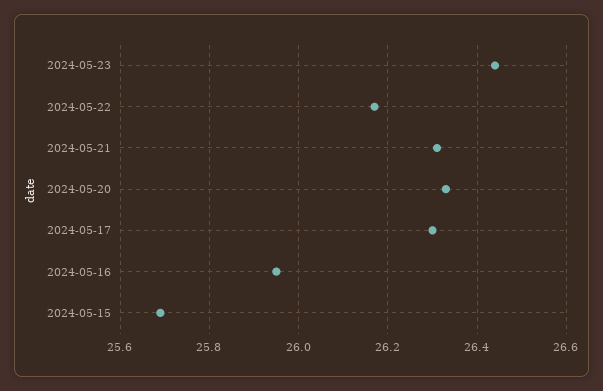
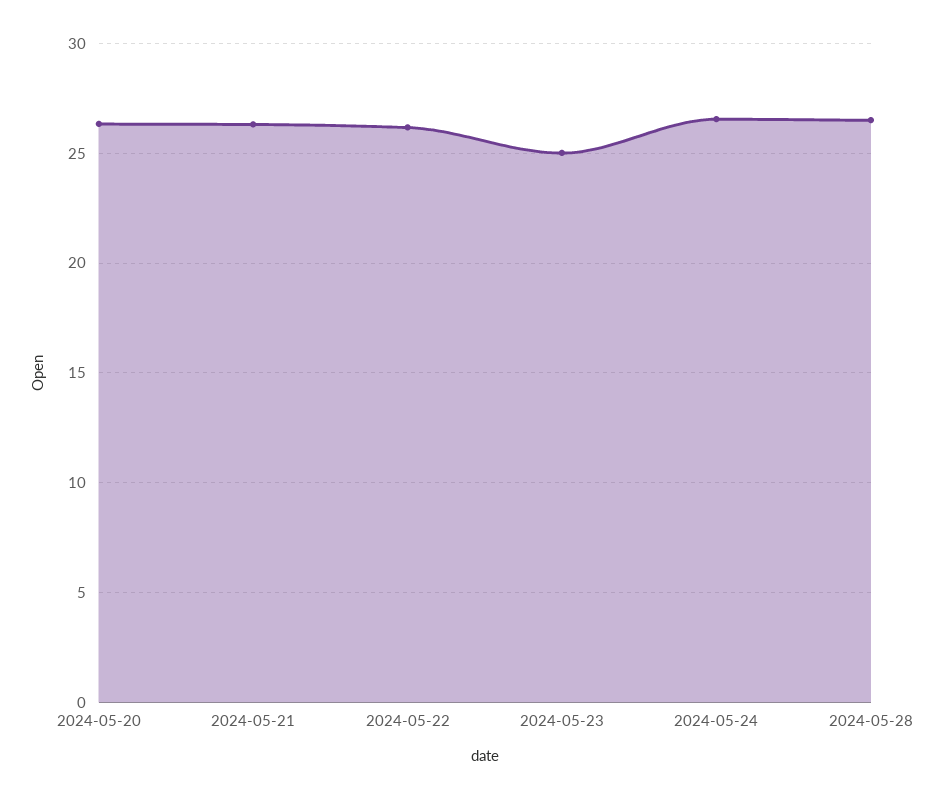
2024-05-23: 26.45 -> 25
2024-05-17: 26.3 -> none
2024-05-16: 25.95 -> none
2024-05-15: 25.7 -> none
2024-05-24: none -> 26.5
2024-05-28: none -> 26.5

